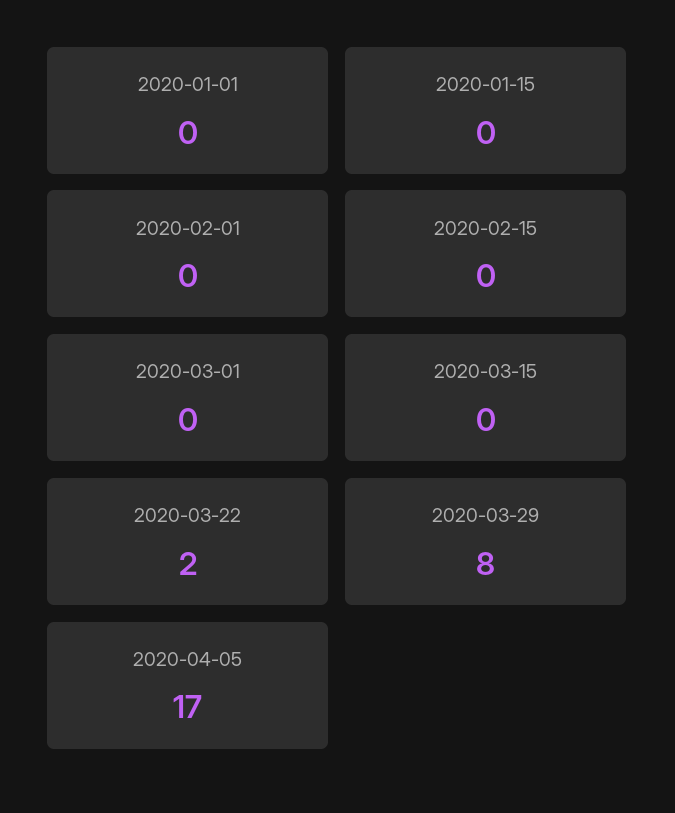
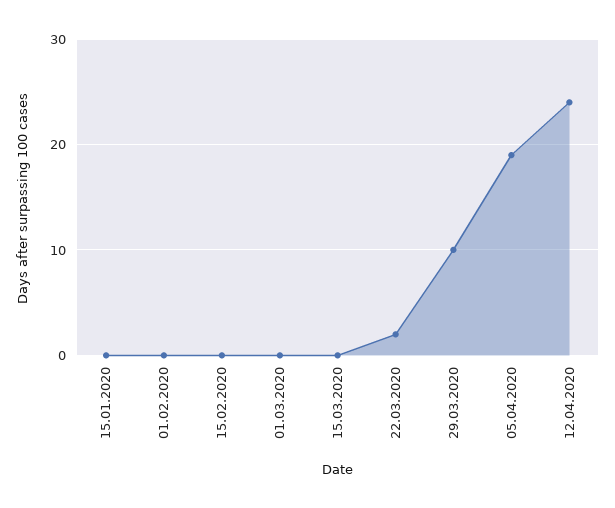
2020-01-01: 0 -> none
2020-03-29: 8 -> 10
2020-04-05: 17 -> 19
12.04.2020: none -> 24

